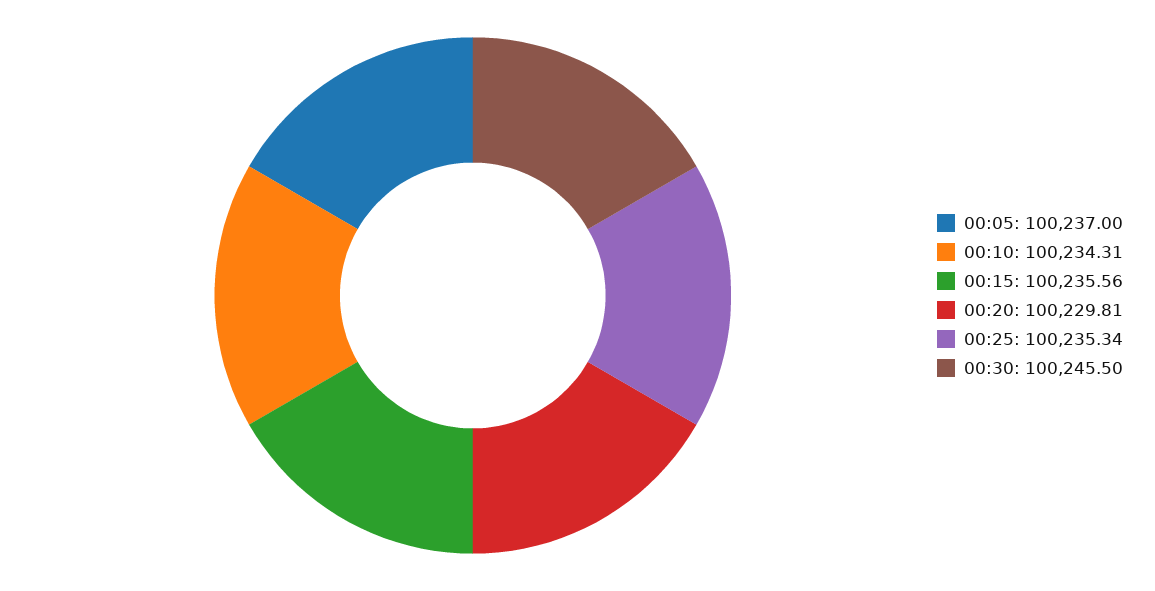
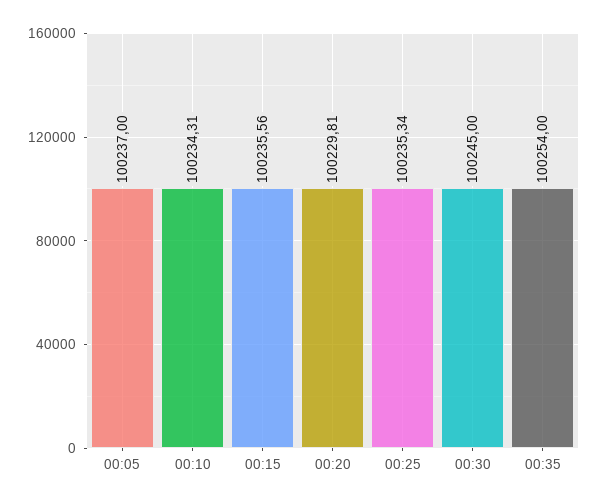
00:30: 100245.5 -> 100245
00:35: none -> 100254

